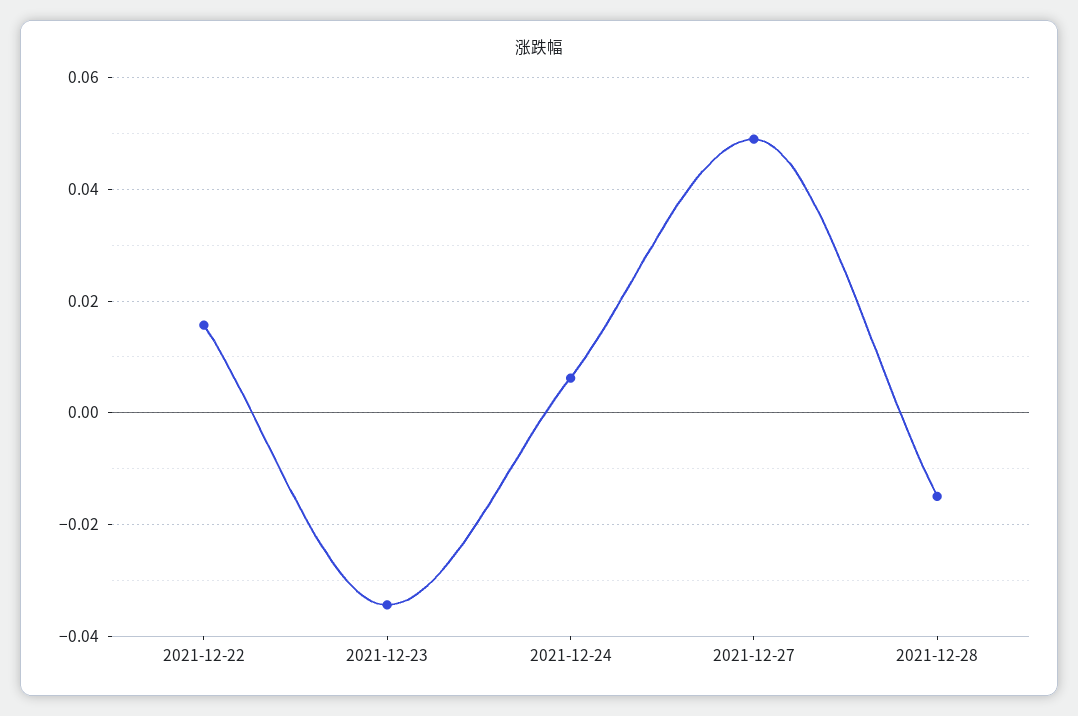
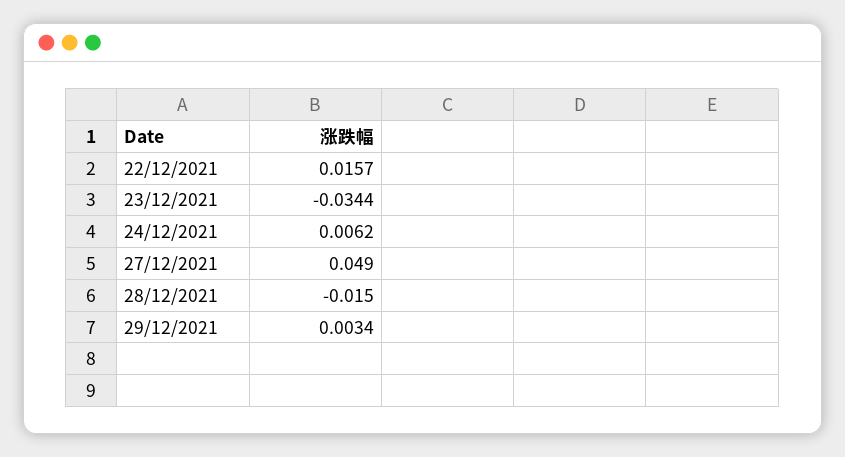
29/12/2021: none -> 0.0034

